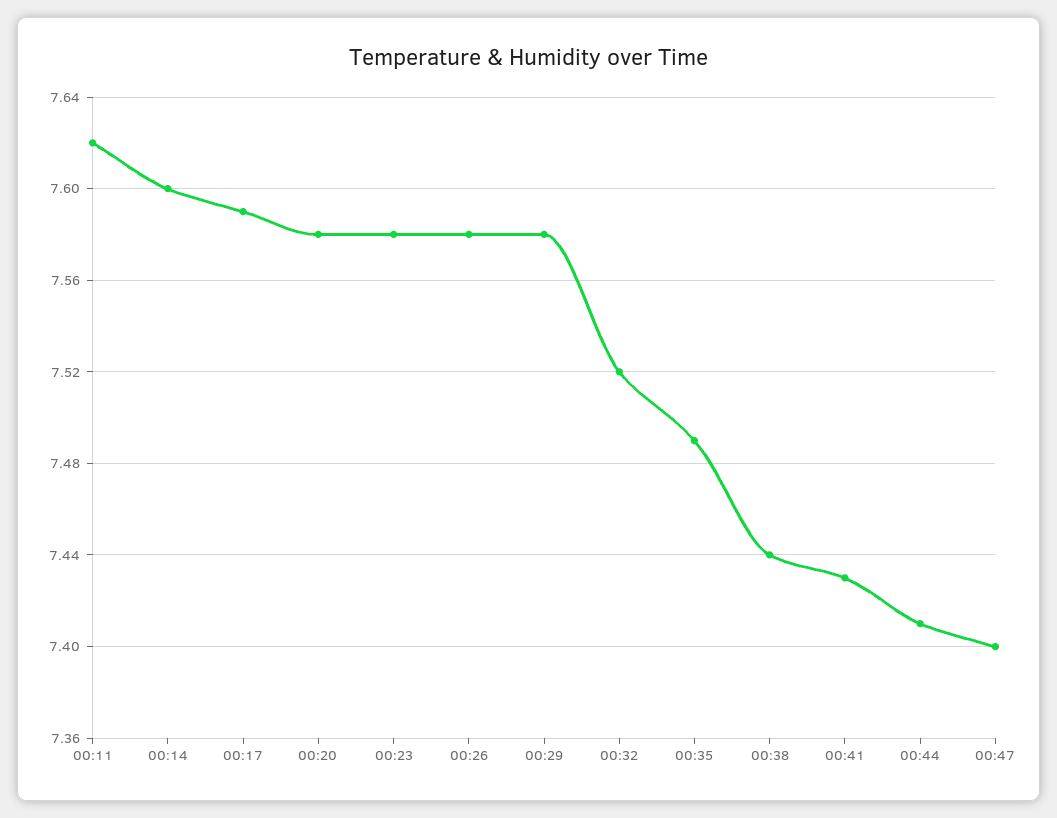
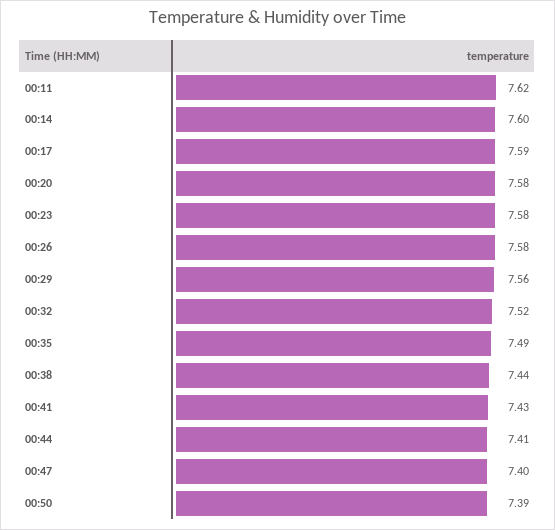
00:29: 7.58 -> 7.56
00:50: none -> 7.39

